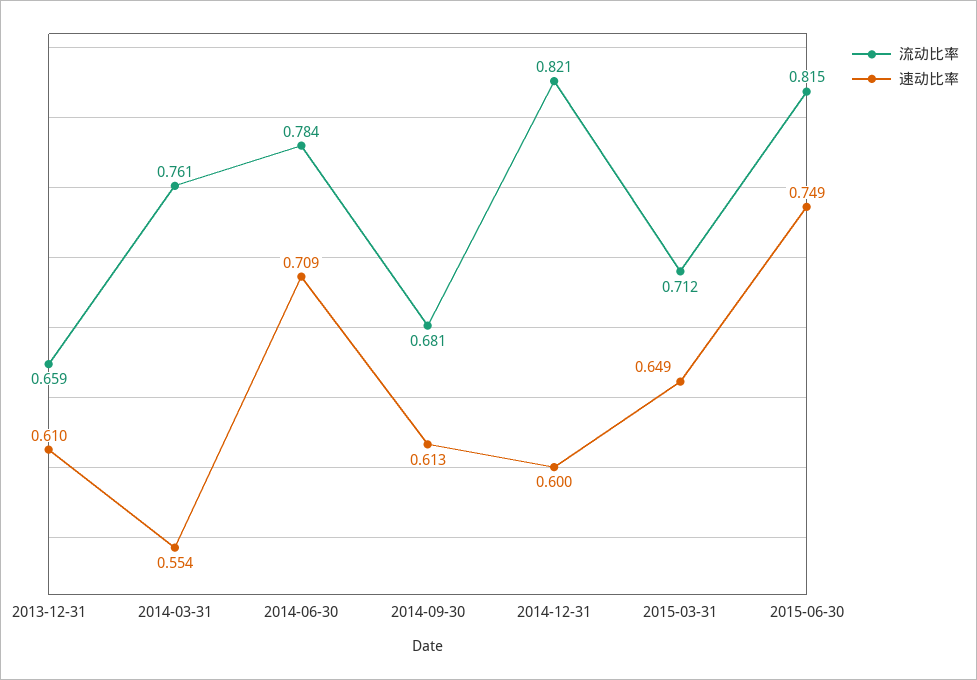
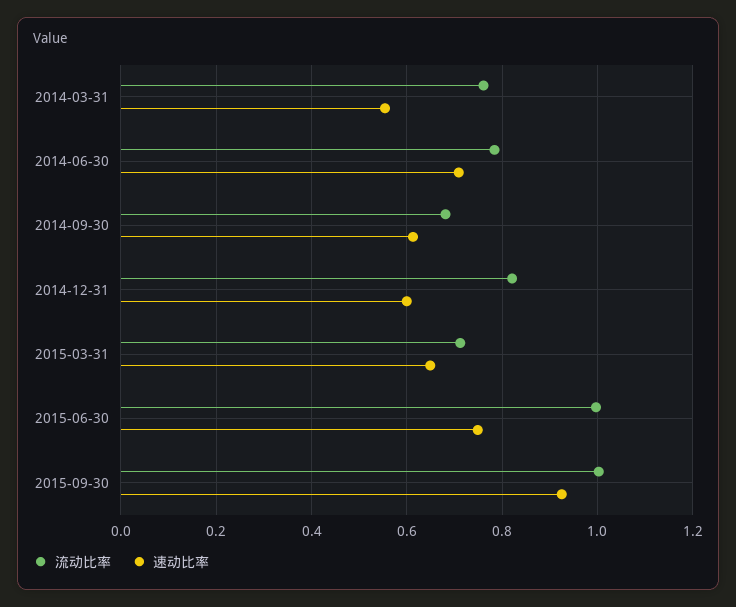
流动比率, 2013-12-31: 0.659 -> none
速动比率, 2013-12-31: 0.61 -> none
流动比率, 2015-06-30: 0.815 -> 1
流动比率, 2015-09-30: none -> 1
速动比率, 2015-09-30: none -> 0.92

